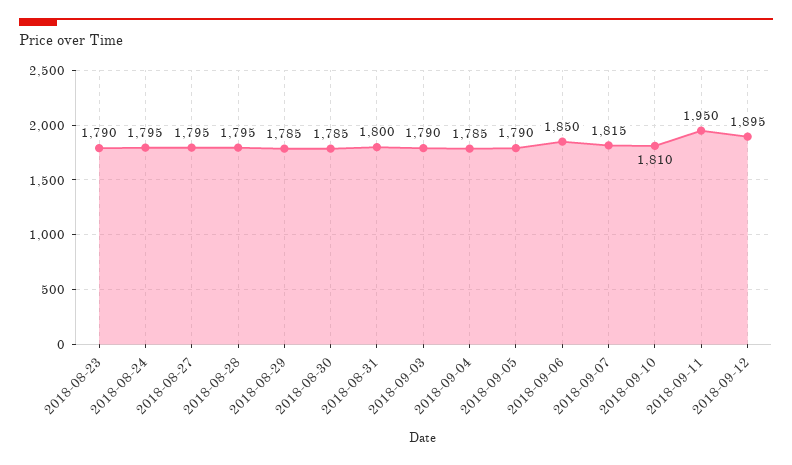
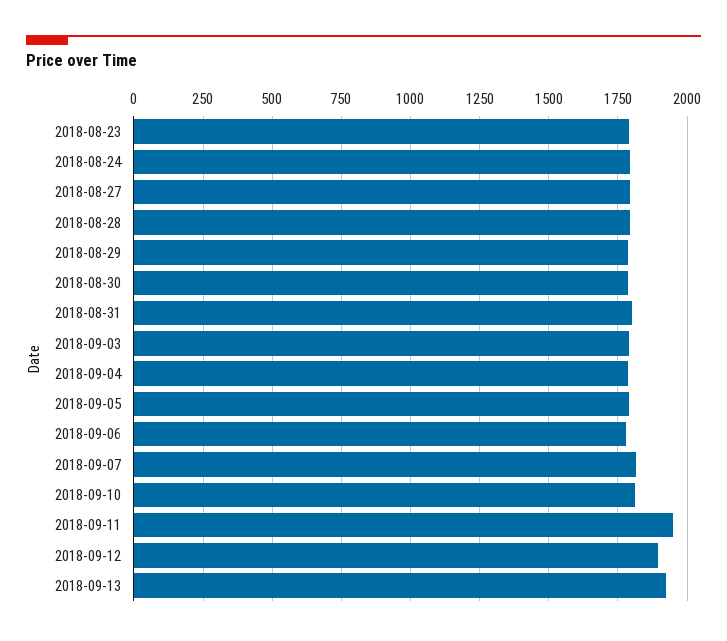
2018-09-06: 1850 -> 1775
2018-09-13: none -> 1925

